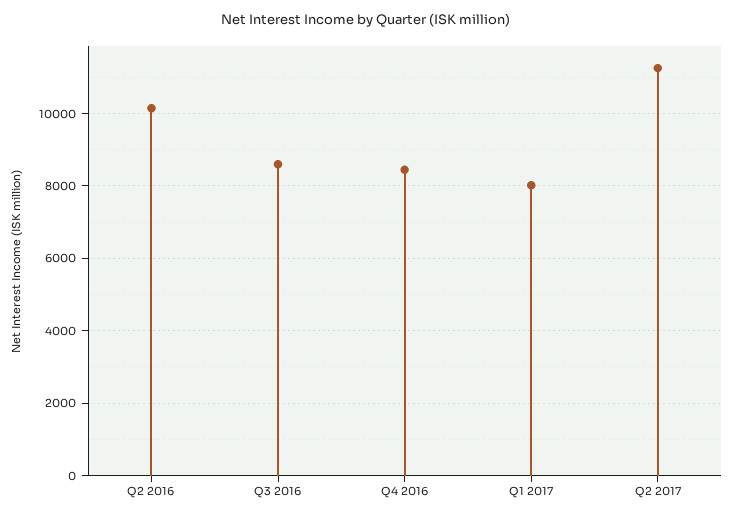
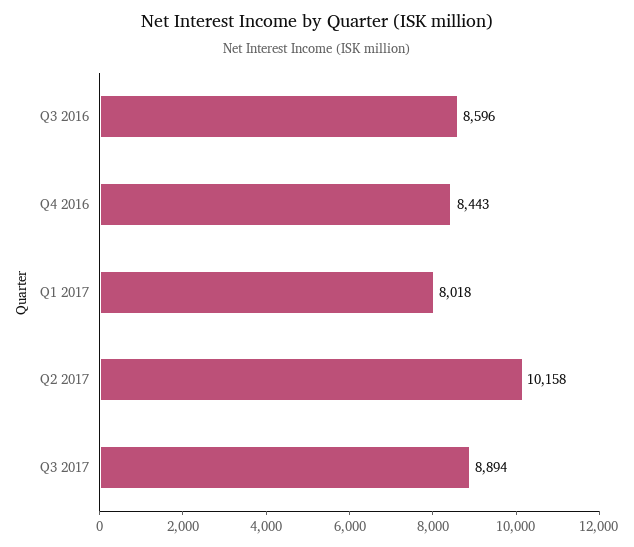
Q2 2016: 10200 -> none
Q2 2017: 11200 -> 10158
Q3 2017: none -> 8894

